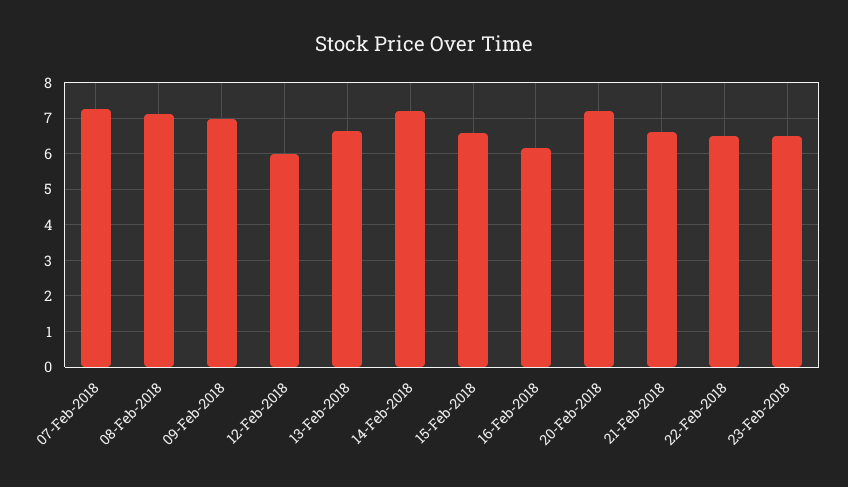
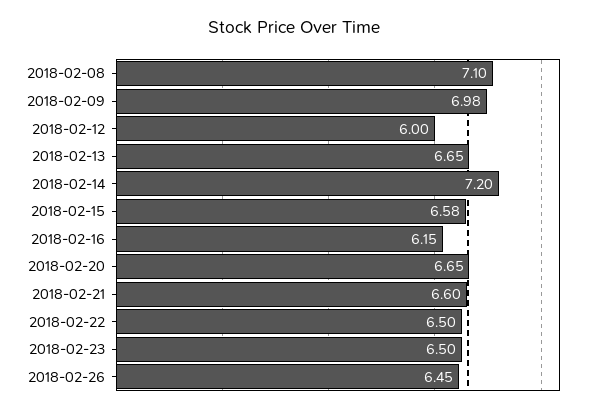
07-Feb-2018: 7.2 -> none
20-Feb-2018: 7.2 -> 6.65
2018-02-26: none -> 6.45

